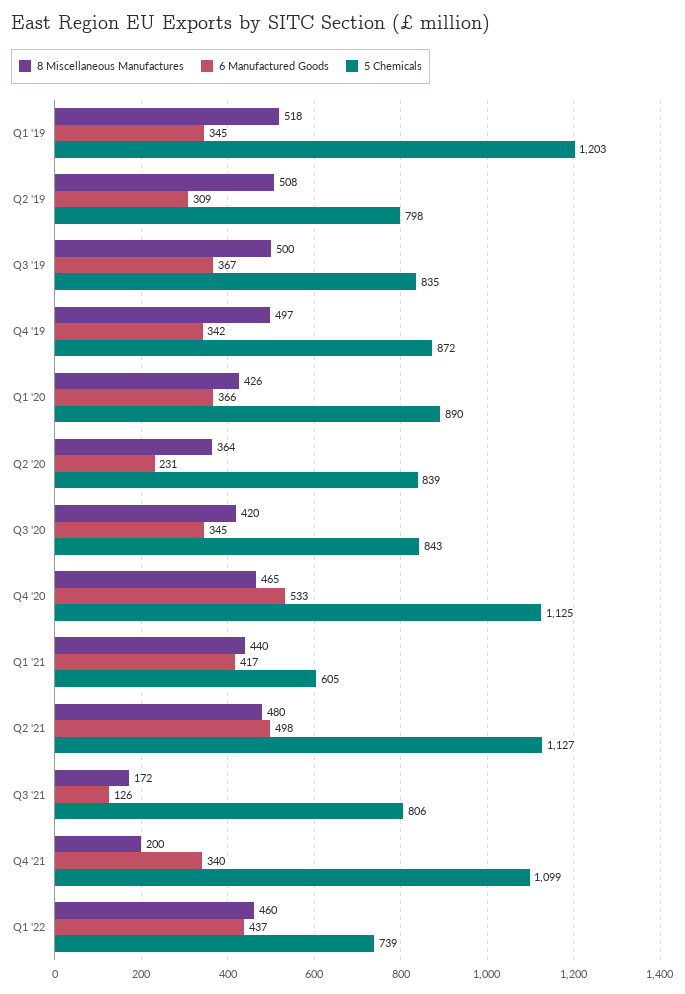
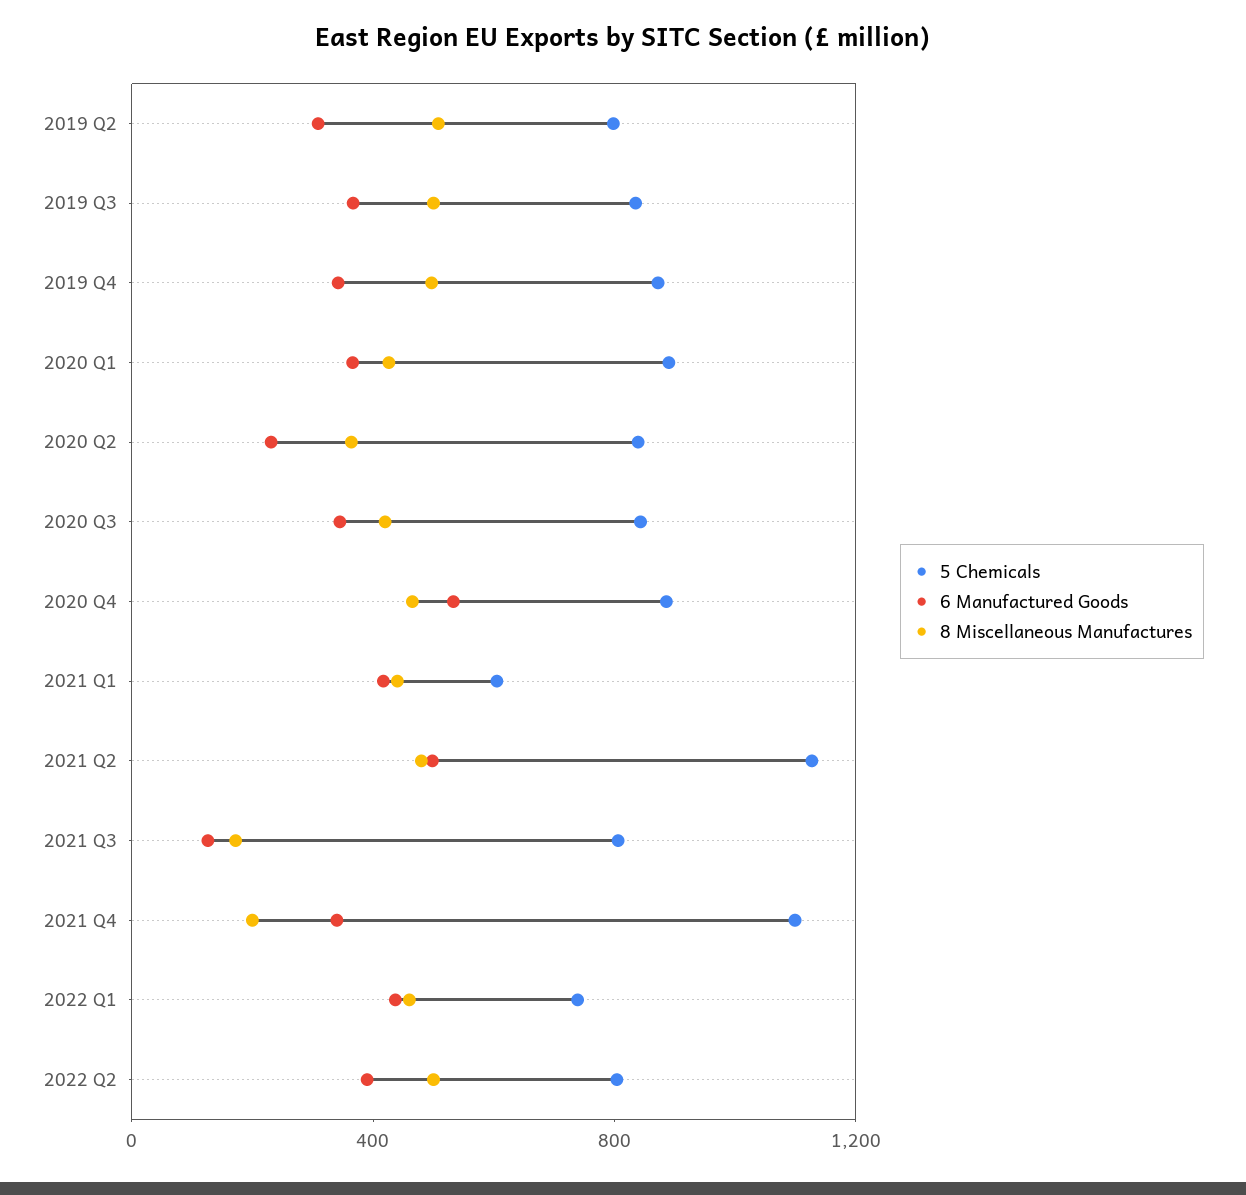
8 Miscellaneous Manufactures, Q1 '19: 518 -> none
6 Manufactured Goods, Q1 '19: 345 -> none
5 Chemicals, Q1 '19: 1203 -> none
5 Chemicals, Q4 '20: 1125 -> 900
5 Chemicals, 2022 Q2: none -> 800
6 Manufactured Goods, 2022 Q2: none -> 400
8 Miscellaneous Manufactures, 2022 Q2: none -> 500

